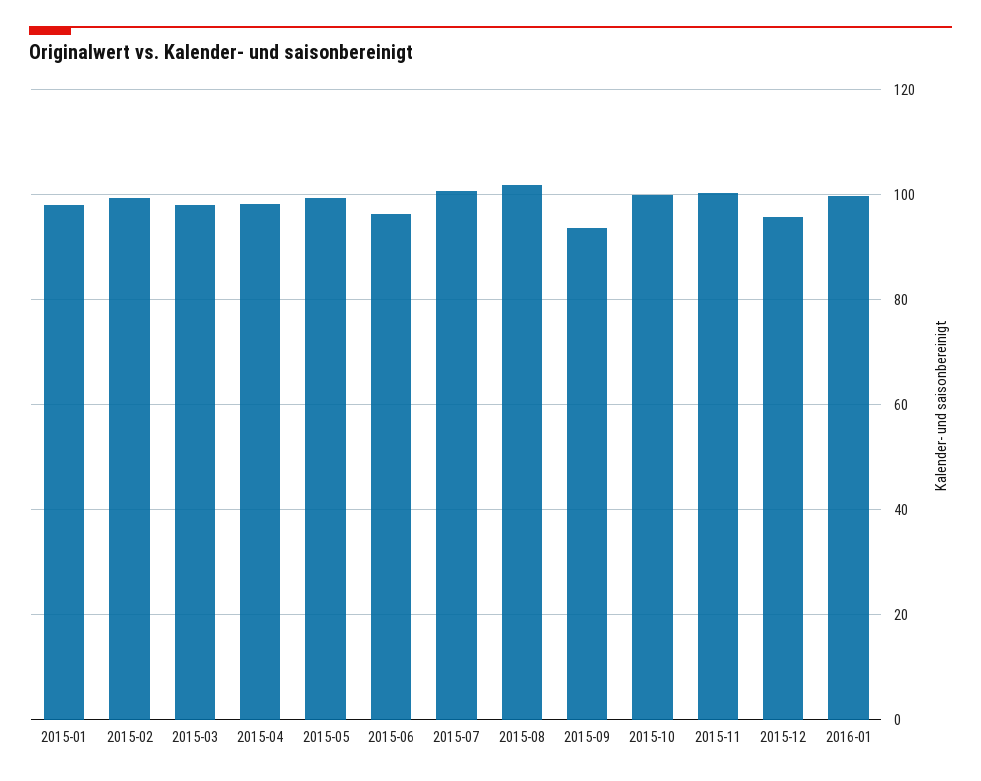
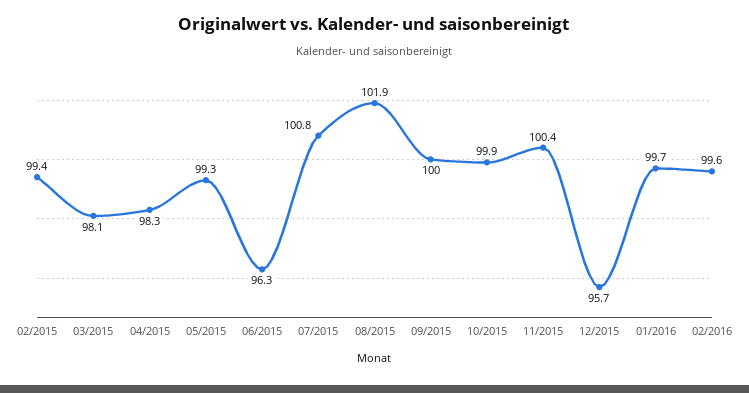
2015-01: 98 -> none
2015-09: 94 -> 100
02/2016: none -> 99.6

